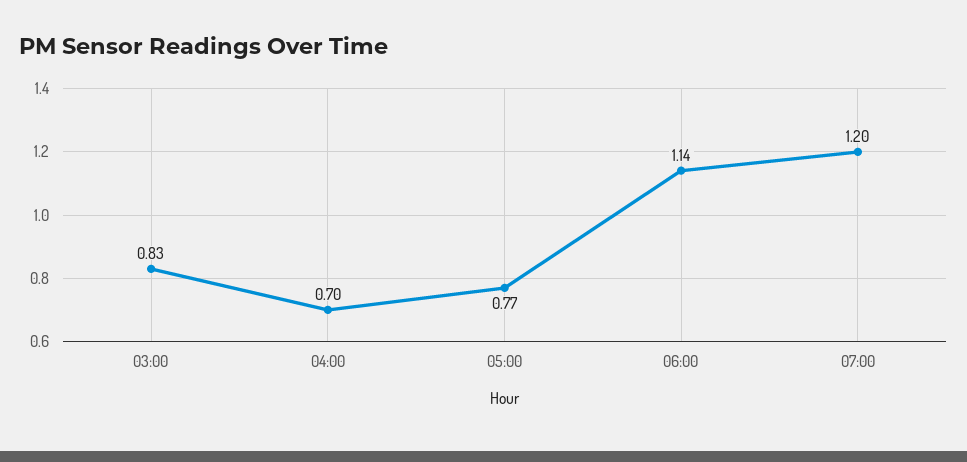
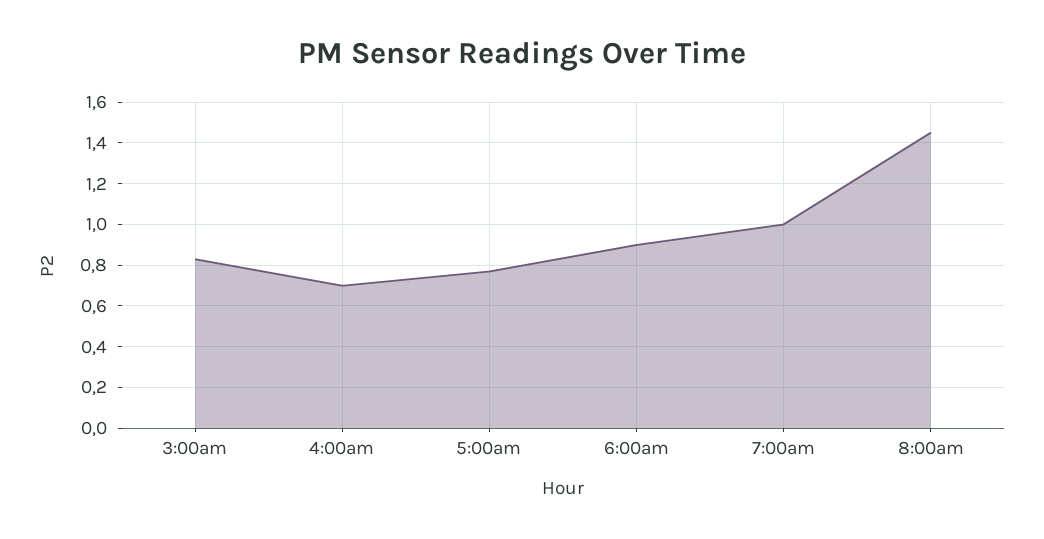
06:00: 1.14 -> 0.9
07:00: 1.2 -> 1
8:00am: none -> 1.45

